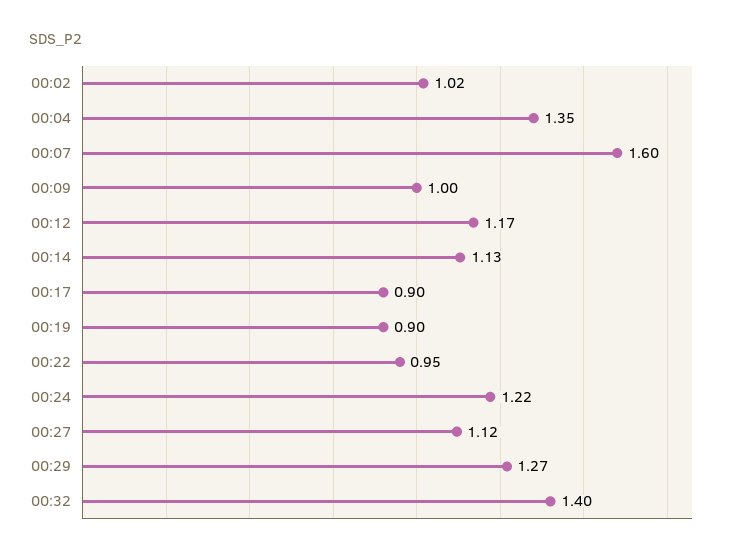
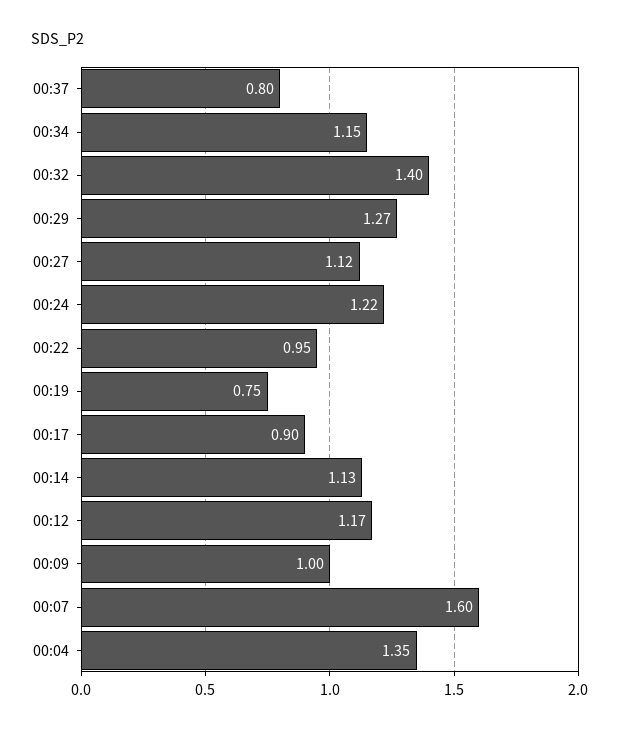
00:02: 1.02 -> none
00:19: 0.9 -> 0.75
00:37: none -> 0.8
00:34: none -> 1.15

